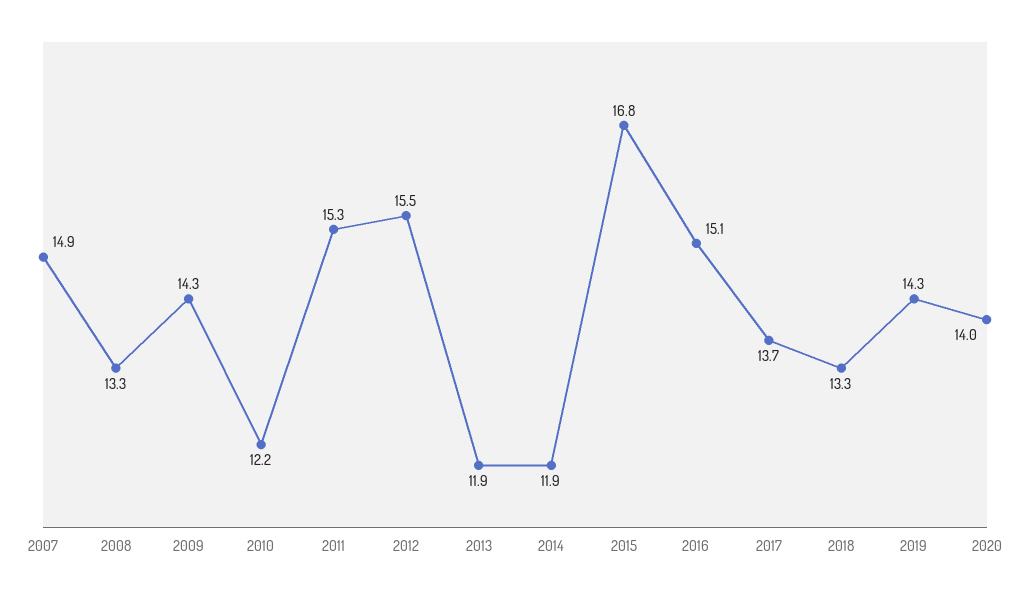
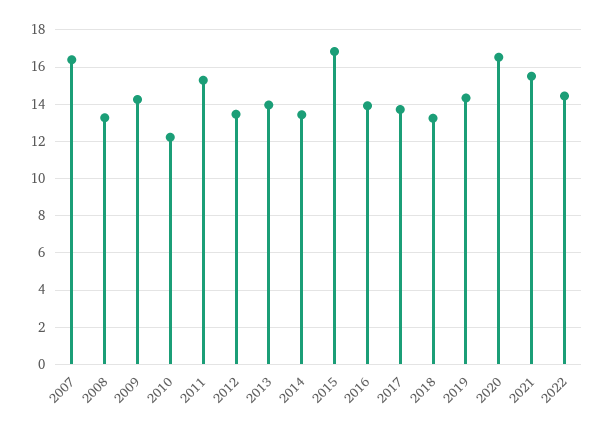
2007: 14.9 -> 16.5
2012: 15.5 -> 13.5
2013: 11.9 -> 14
2014: 11.9 -> 13.5
2016: 15.1 -> 14
2020: 14 -> 16.5
2021: none -> 15.5
2022: none -> 14.5

